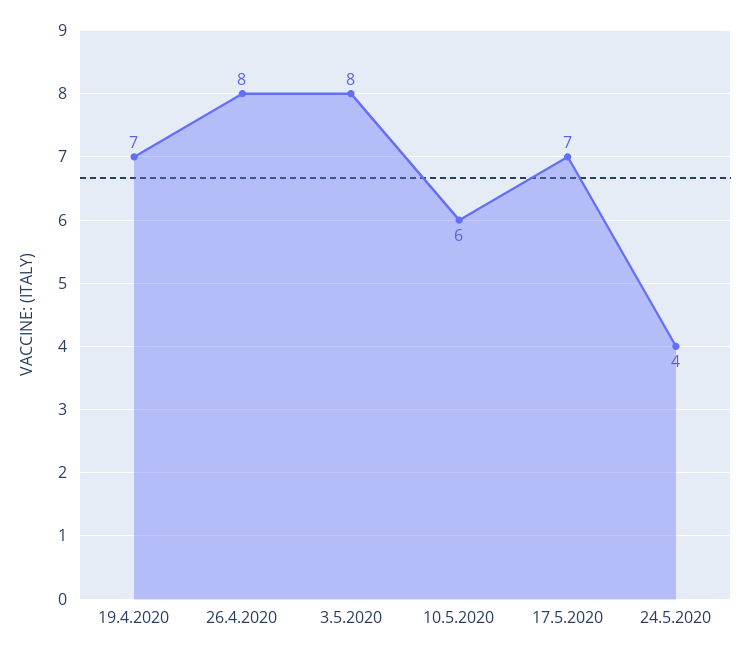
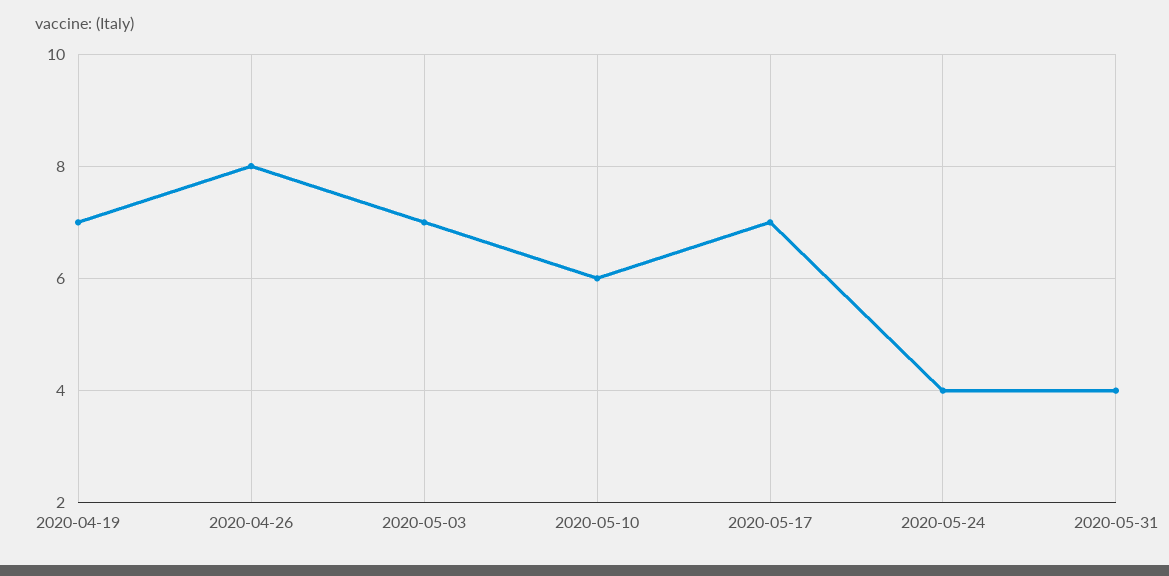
3.5.2020: 8 -> 7
2020-05-31: none -> 4

